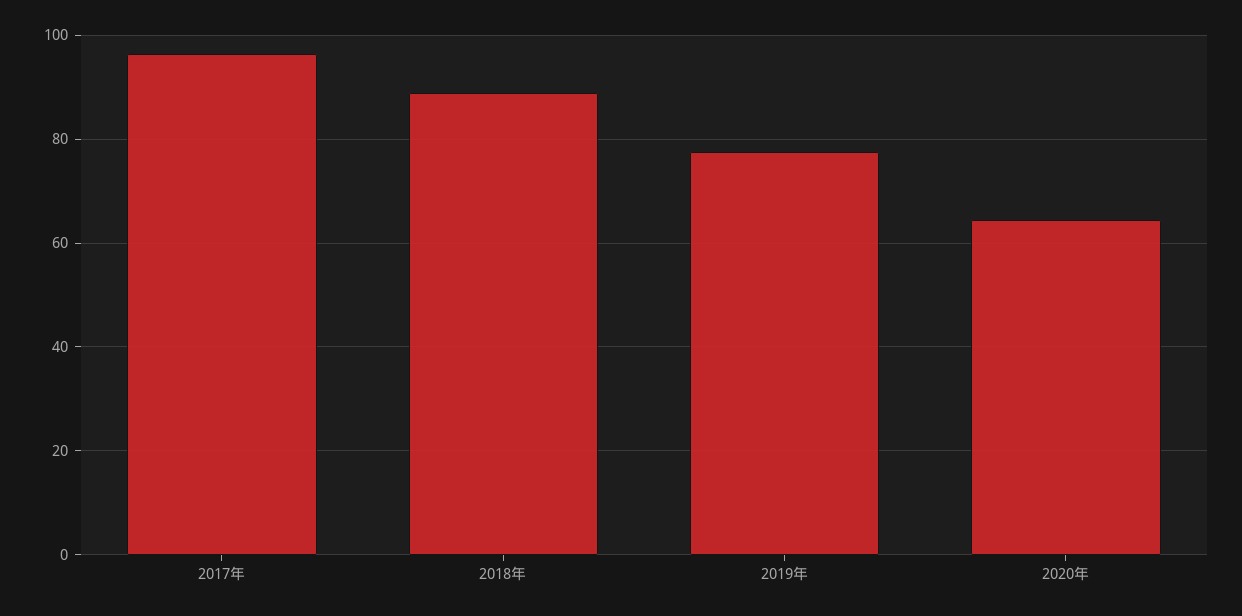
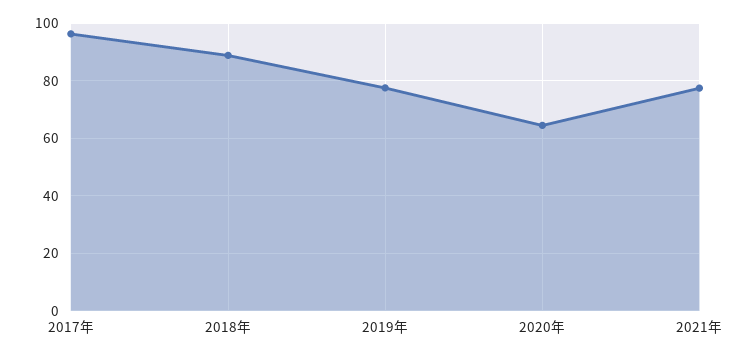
2021年: none -> 77.5

